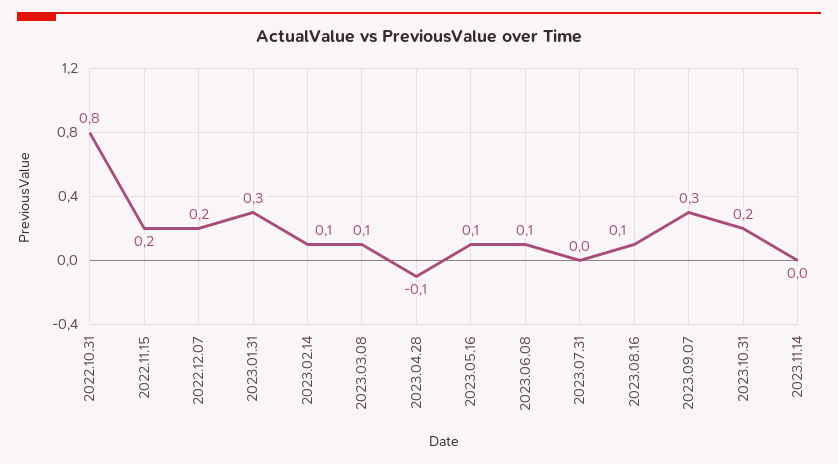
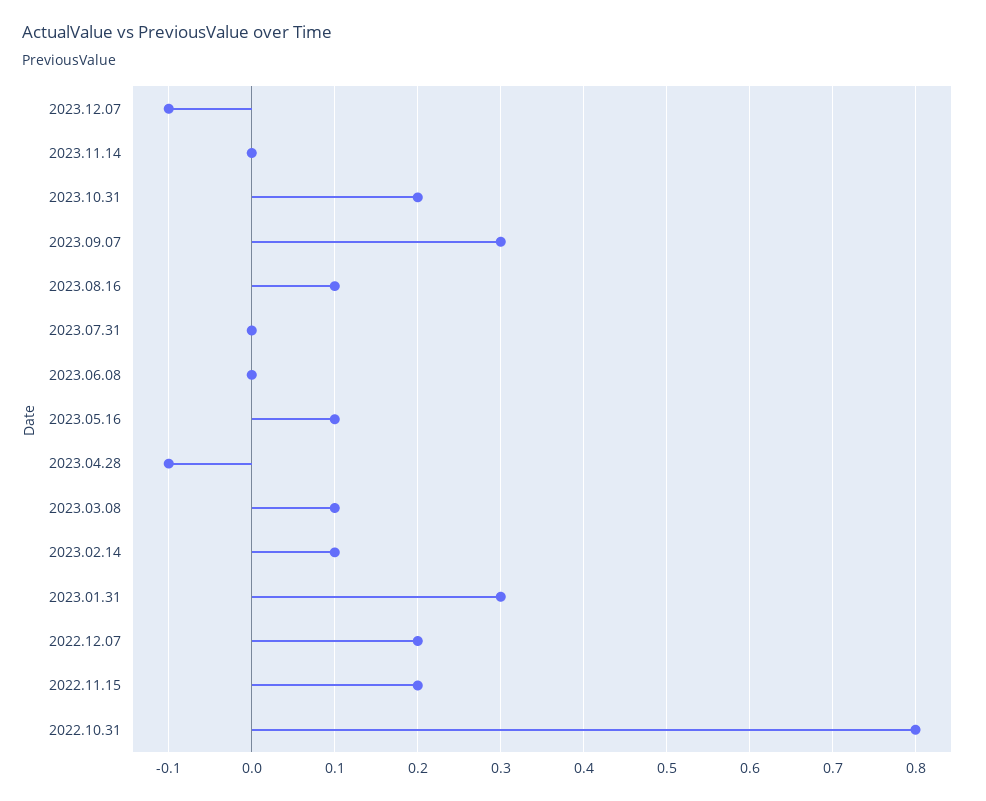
2023.06.08: 0.1 -> 0
2023.12.07: none -> -0.1

